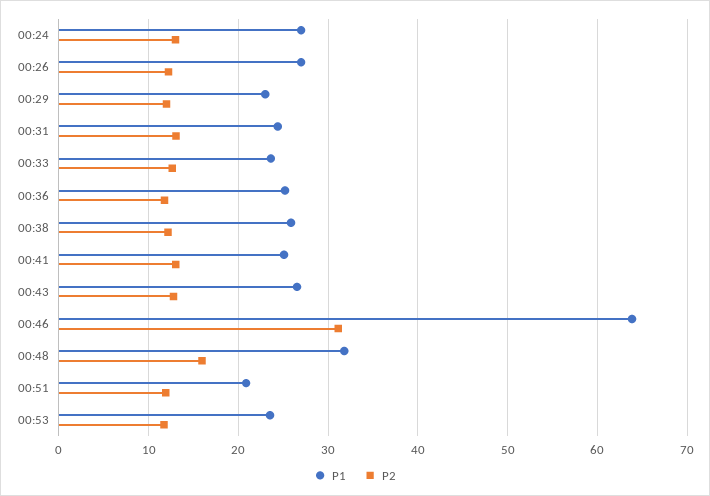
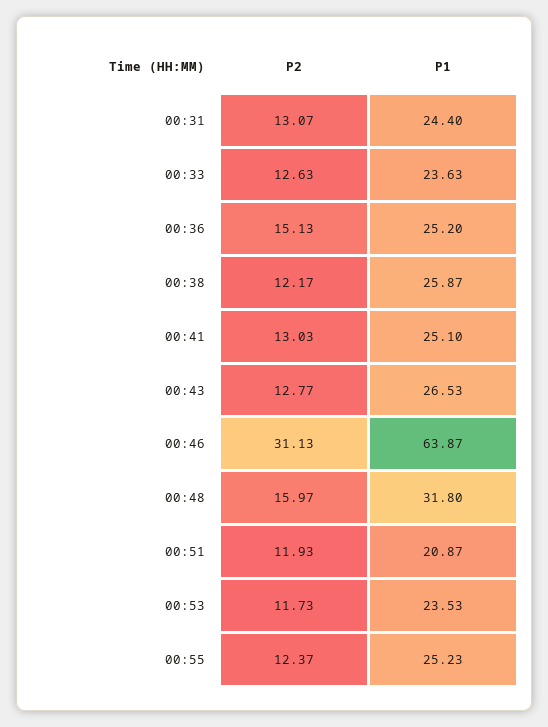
P1, 00:24: 27 -> none
P2, 00:24: 13 -> none
P1, 00:26: 27 -> none
P2, 00:26: 12 -> none
P1, 00:29: 23 -> none
P2, 00:29: 12 -> none
P2, 00:36: 12 -> 15.13
P2, 00:55: none -> 12.37
P1, 00:55: none -> 25.23

